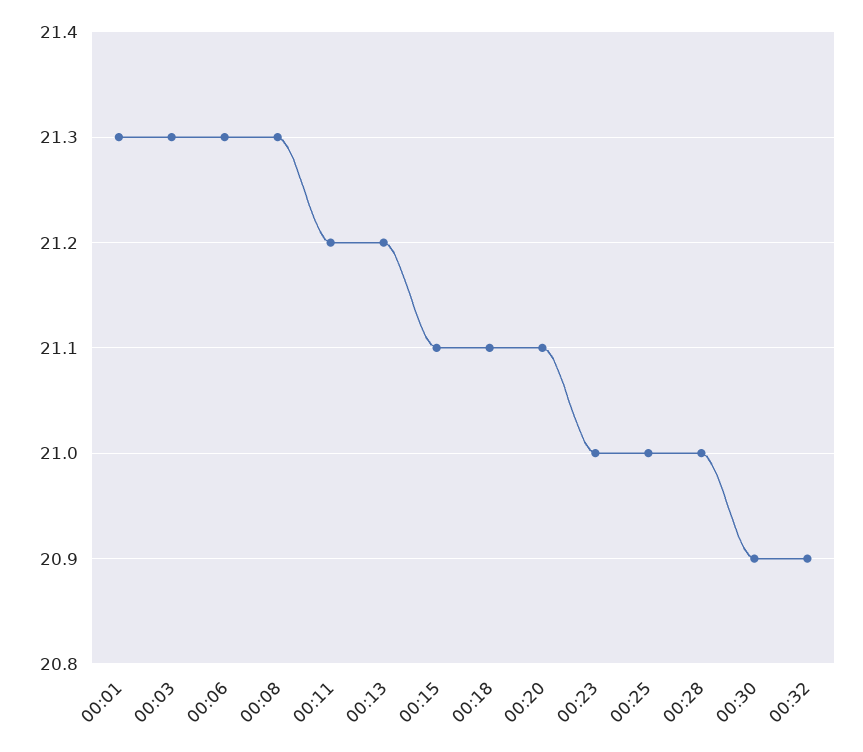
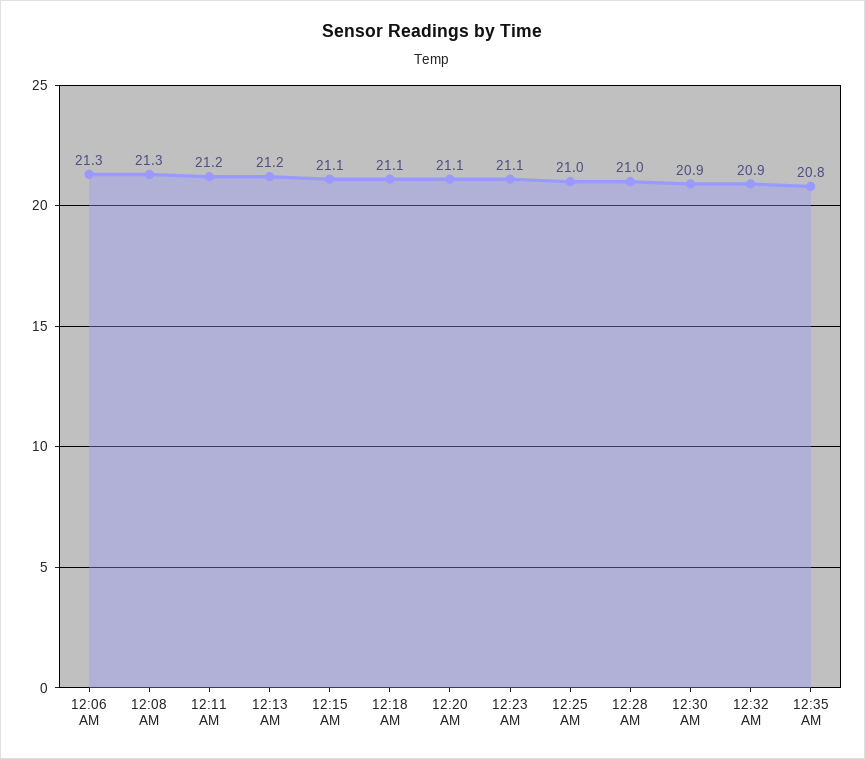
00:01: 21.3 -> none
00:03: 21.3 -> none
00:23: 21 -> 21.1
12:35 AM: none -> 20.8

